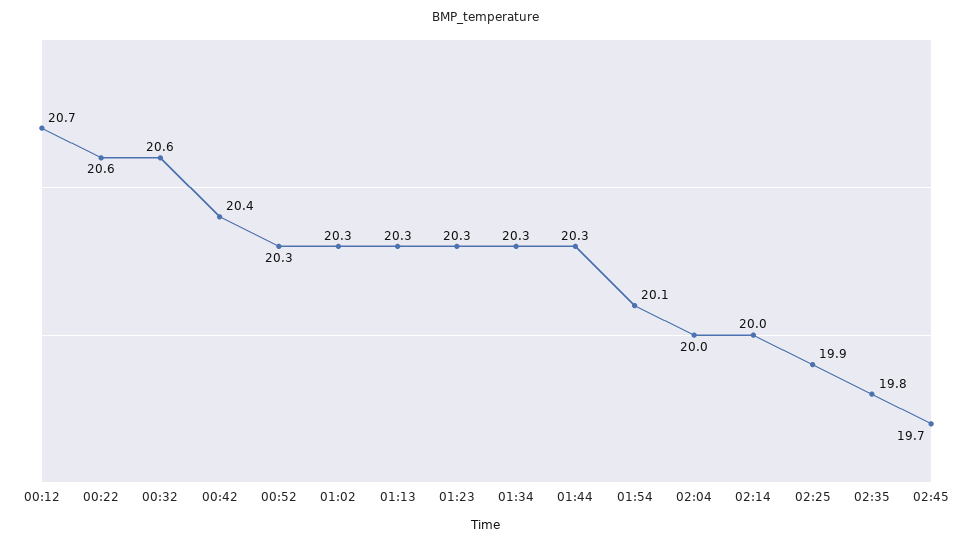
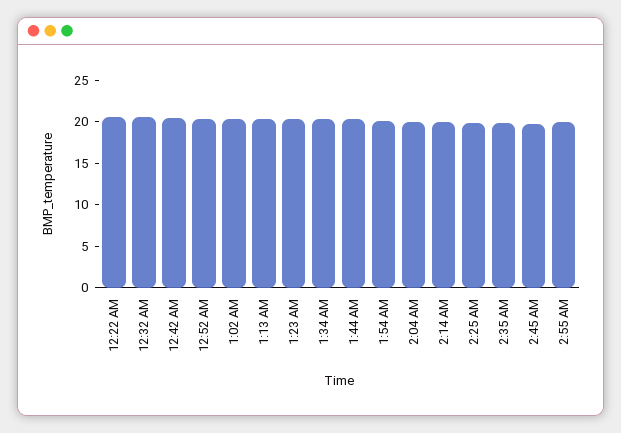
00:12: 20.7 -> none
2:55 AM: none -> 20

